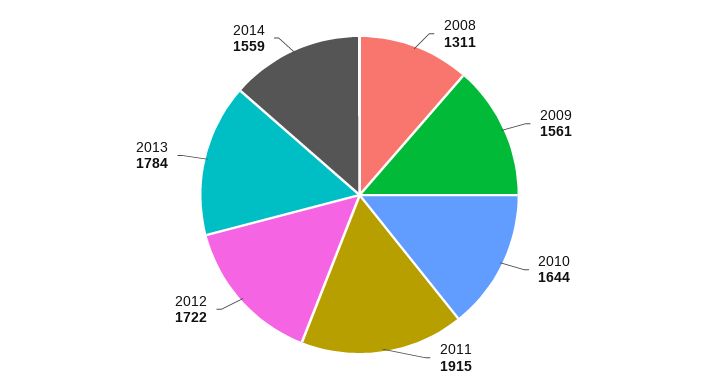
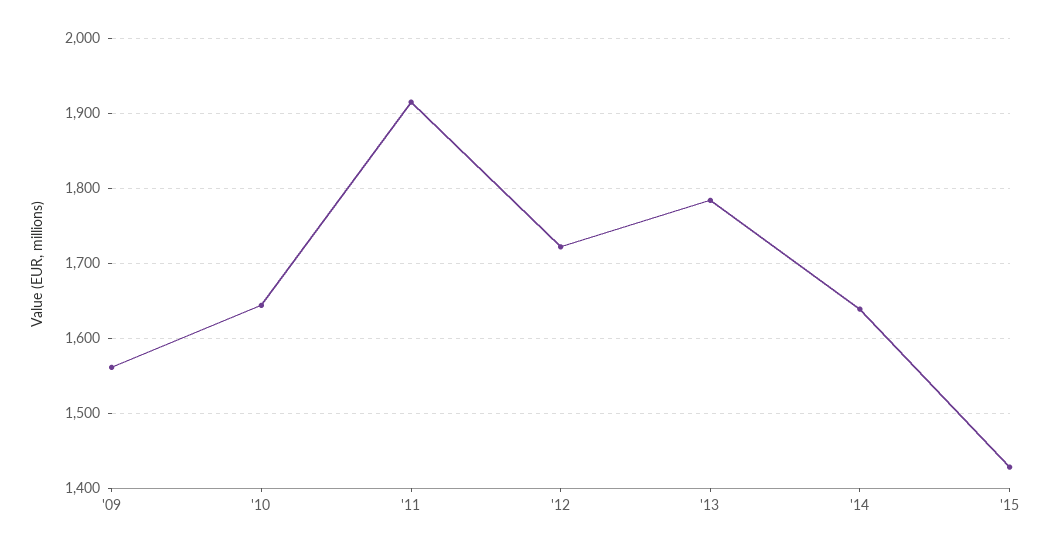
2008: 1311 -> none
2014: 1559 -> 1640
'15: none -> 1430

